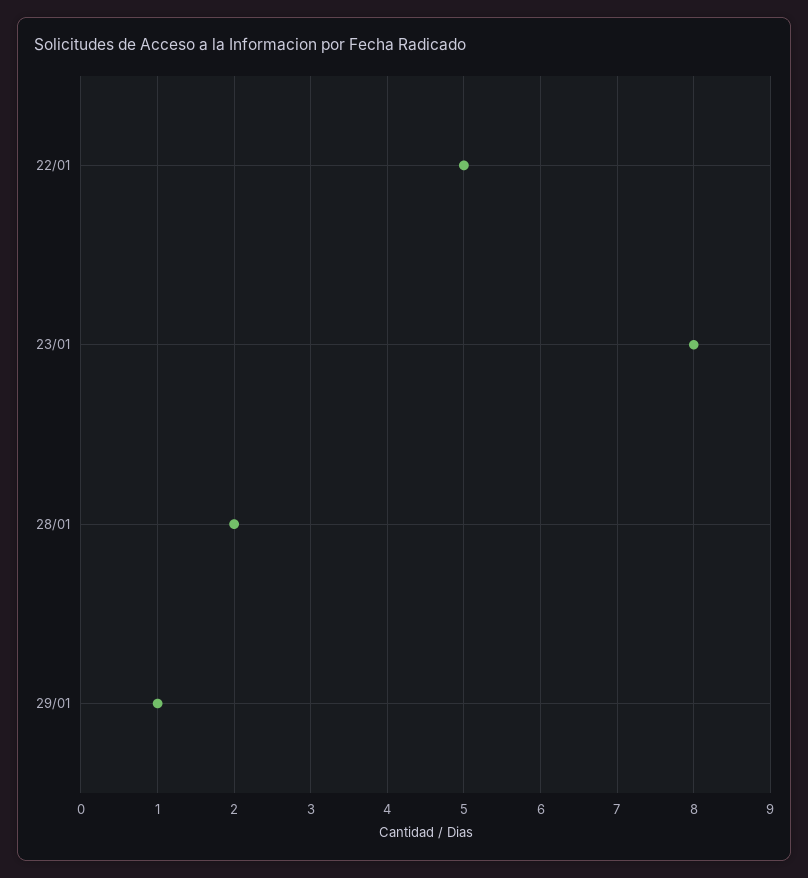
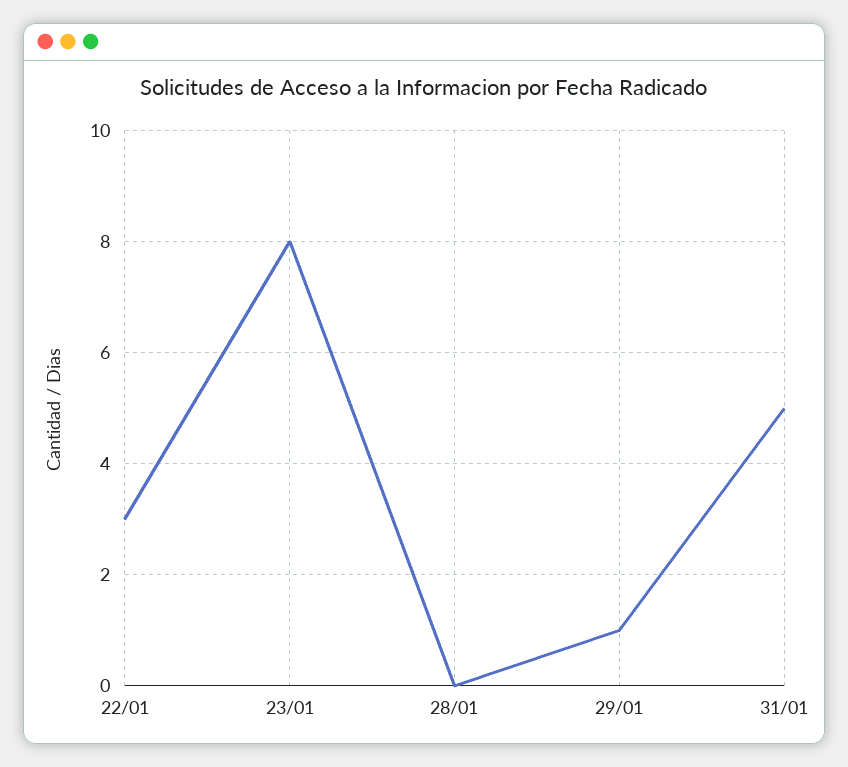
22/01: 5 -> 3
28/01: 2 -> 0
31/01: none -> 5

